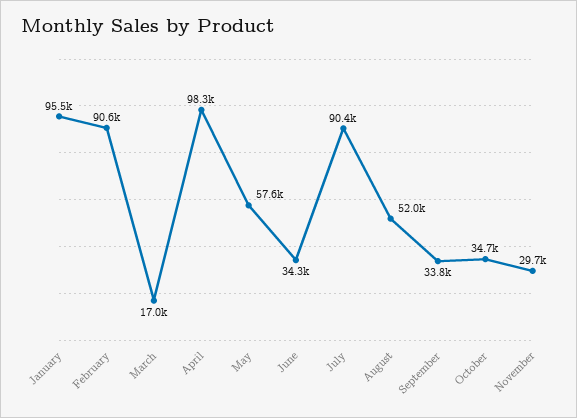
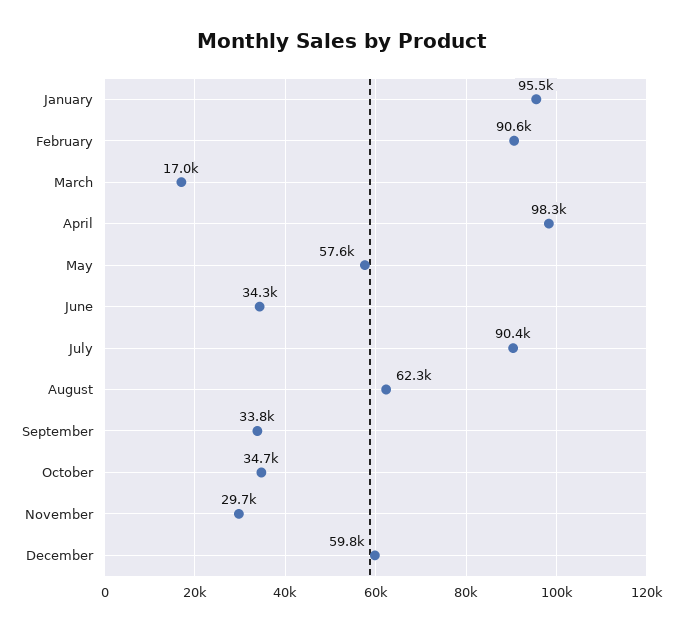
August: 52000 -> 62300
December: none -> 59800

